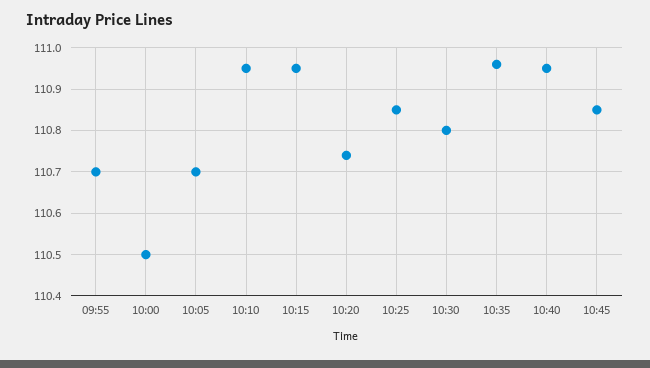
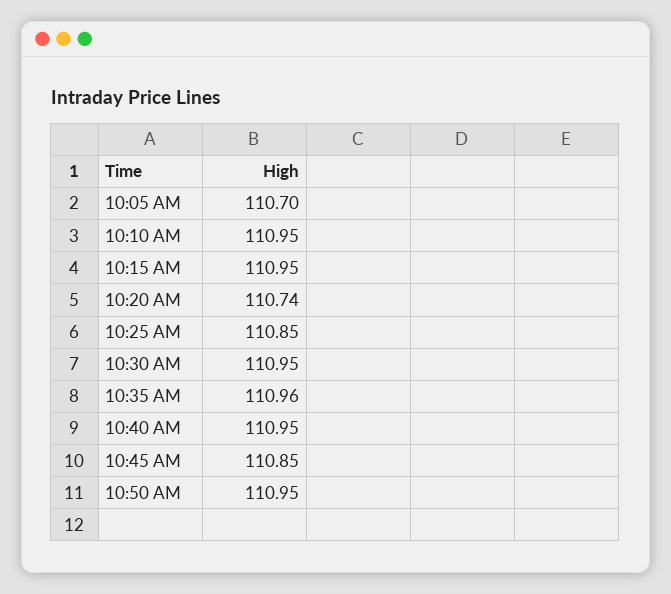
09:55: 110.7 -> none
10:00: 110.5 -> none
10:30: 110.8 -> 110.95
10:50 AM: none -> 110.95

